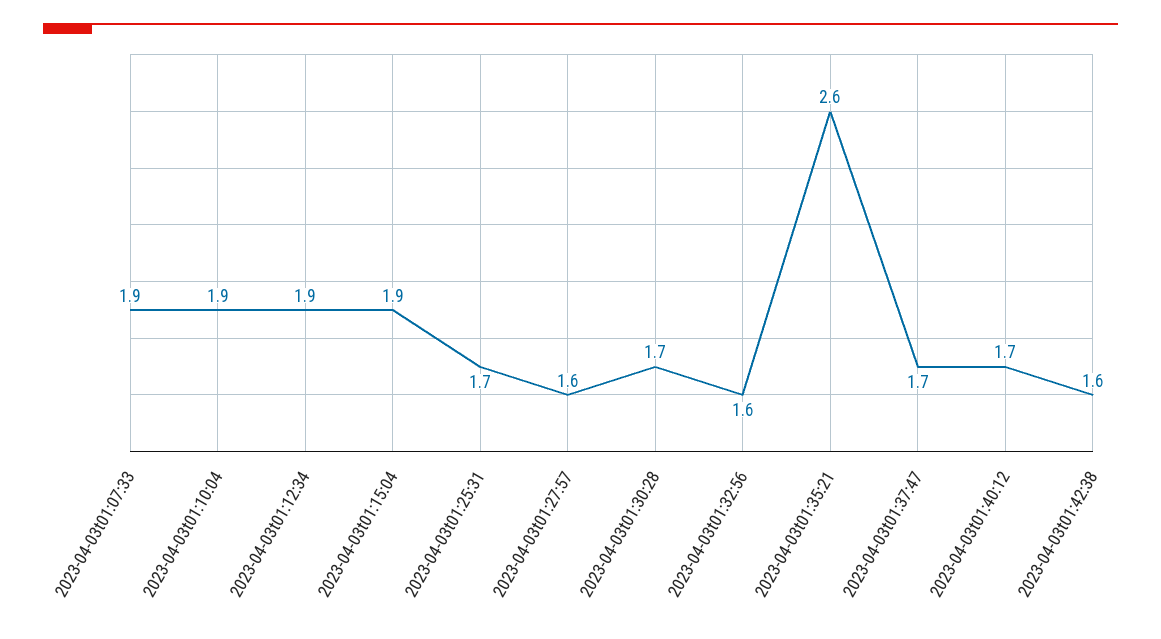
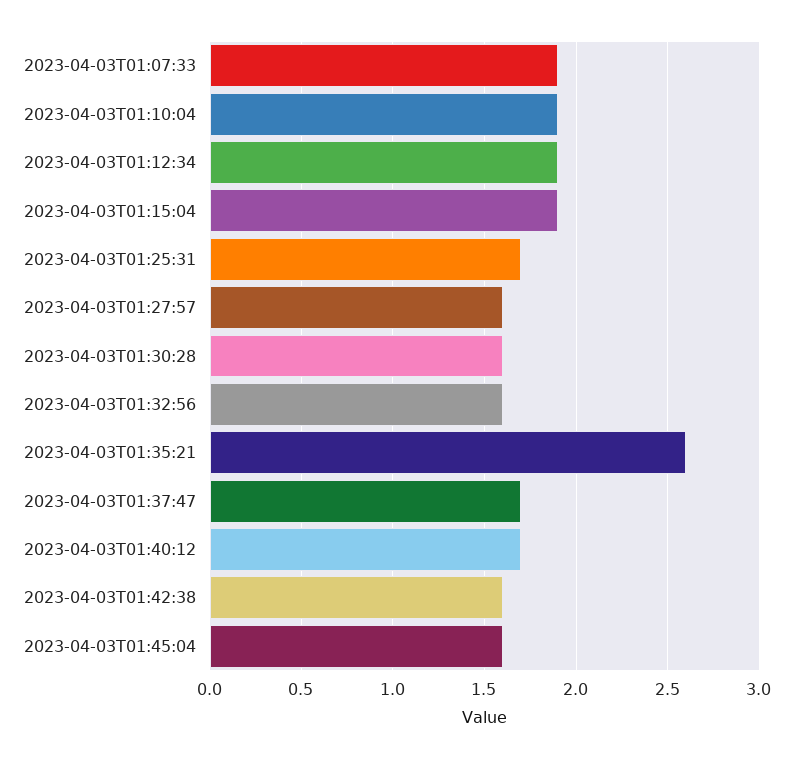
2023-04-03t01:30:28: 1.7 -> 1.6
2023-04-03T01:45:04: none -> 1.6

